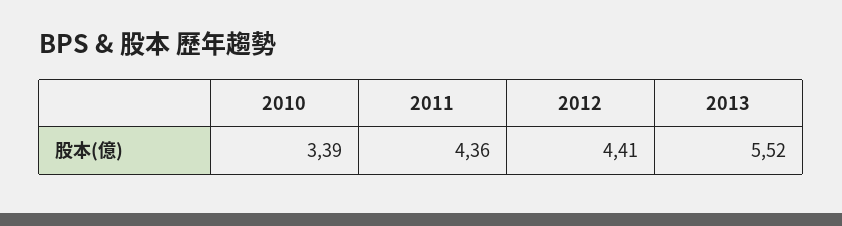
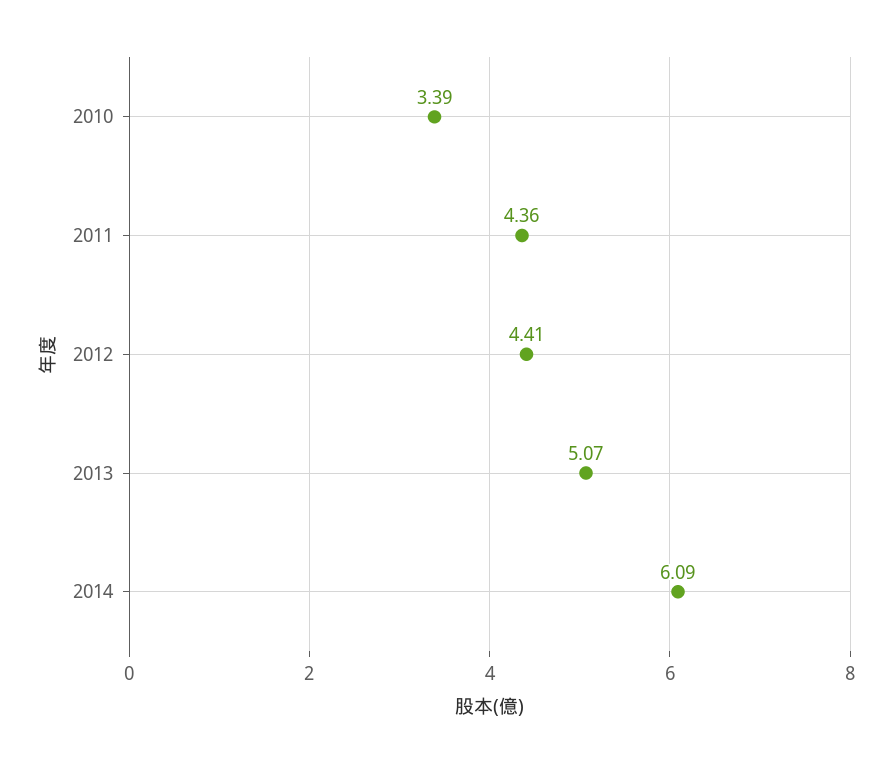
2013: 5.52 -> 5.07
2014: none -> 6.09

